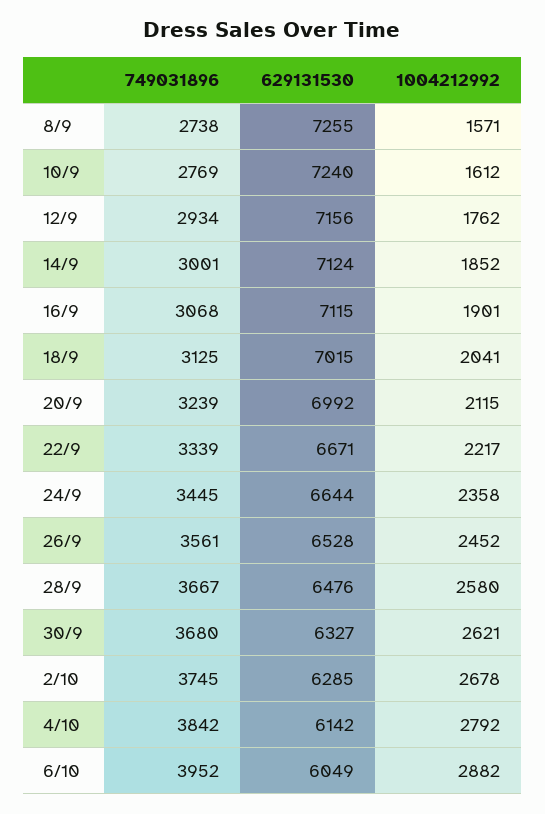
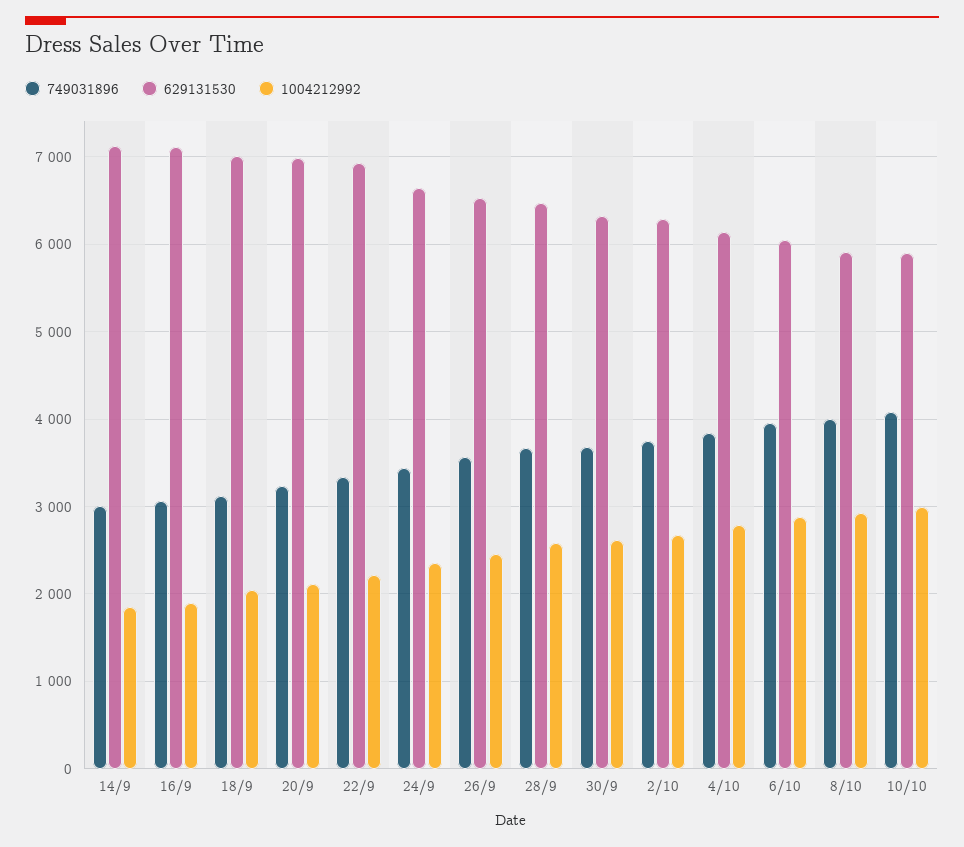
749031896, 8/9: 2738 -> none
629131530, 8/9: 7255 -> none
1004212992, 8/9: 1571 -> none
749031896, 10/9: 2769 -> none
629131530, 10/9: 7240 -> none
1004212992, 10/9: 1612 -> none
749031896, 12/9: 2934 -> none
629131530, 12/9: 7156 -> none
1004212992, 12/9: 1762 -> none
629131530, 22/9: 6671 -> 6900
749031896, 8/10: none -> 4000
629131530, 8/10: none -> 5900
1004212992, 8/10: none -> 2900
749031896, 10/10: none -> 4100
629131530, 10/10: none -> 5900
1004212992, 10/10: none -> 3000

